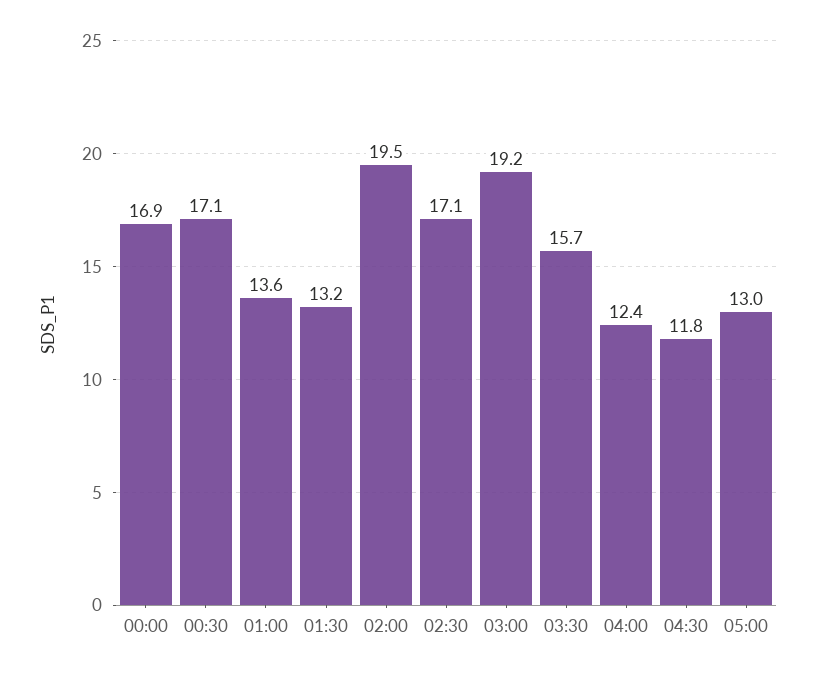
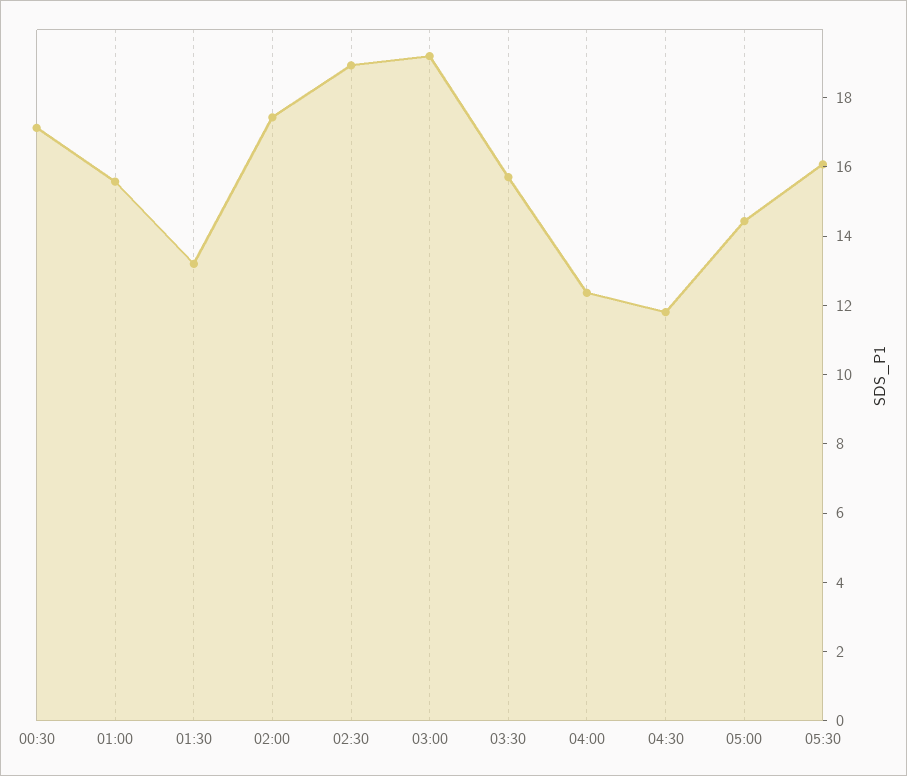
00:00: 16.9 -> none
01:00: 13.6 -> 15.5
02:00: 19.5 -> 17.5
02:30: 17.1 -> 19
05:00: 13 -> 14.5
05:30: none -> 16

